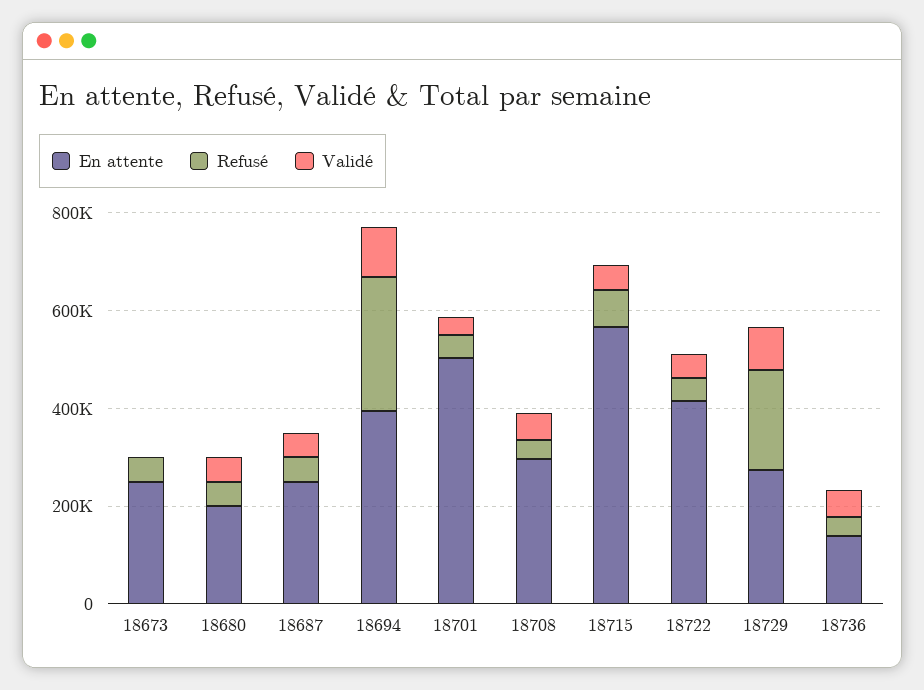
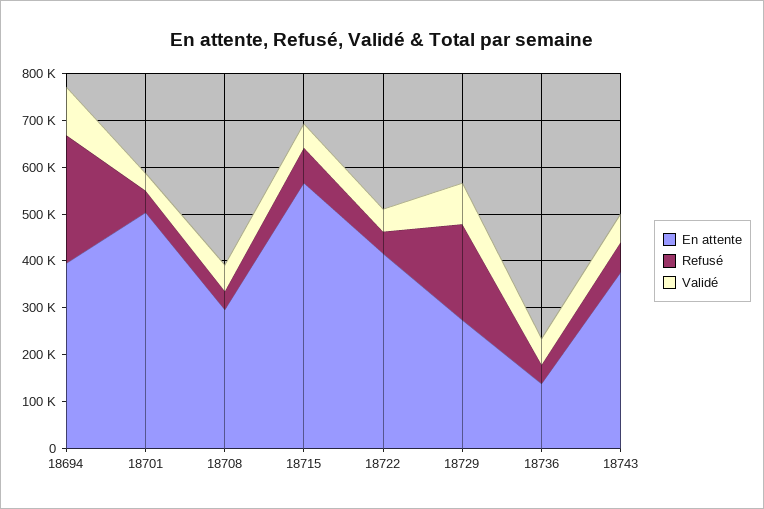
En attente, 18673: 250000 -> none
Refusé, 18673: 50000 -> none
Validé, 18673: 0 -> none
En attente, 18680: 200000 -> none
Refusé, 18680: 50000 -> none
Validé, 18680: 50000 -> none
En attente, 18687: 250000 -> none
Refusé, 18687: 50000 -> none
Validé, 18687: 50000 -> none
En attente, 18743: none -> 380000
Refusé, 18743: none -> 60000
Validé, 18743: none -> 60000

